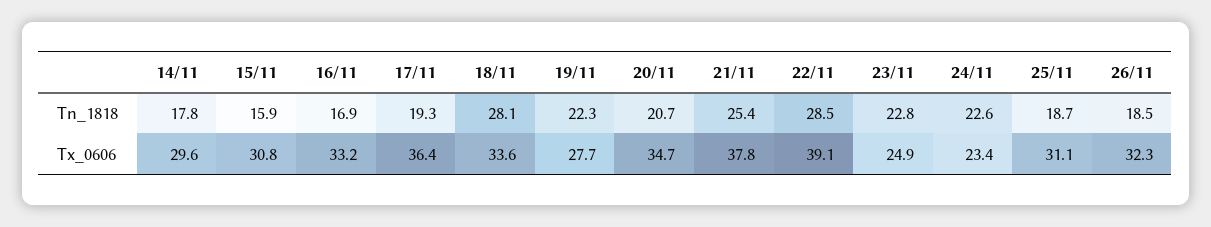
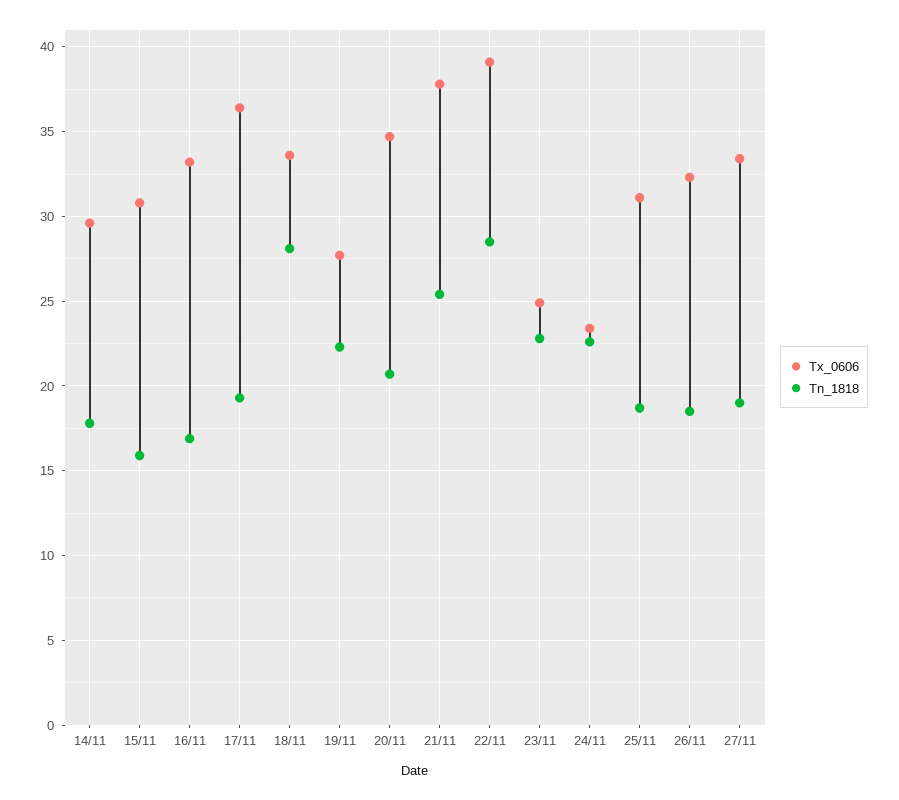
Tx_0606, 27/11: none -> 33.5
Tn_1818, 27/11: none -> 19

